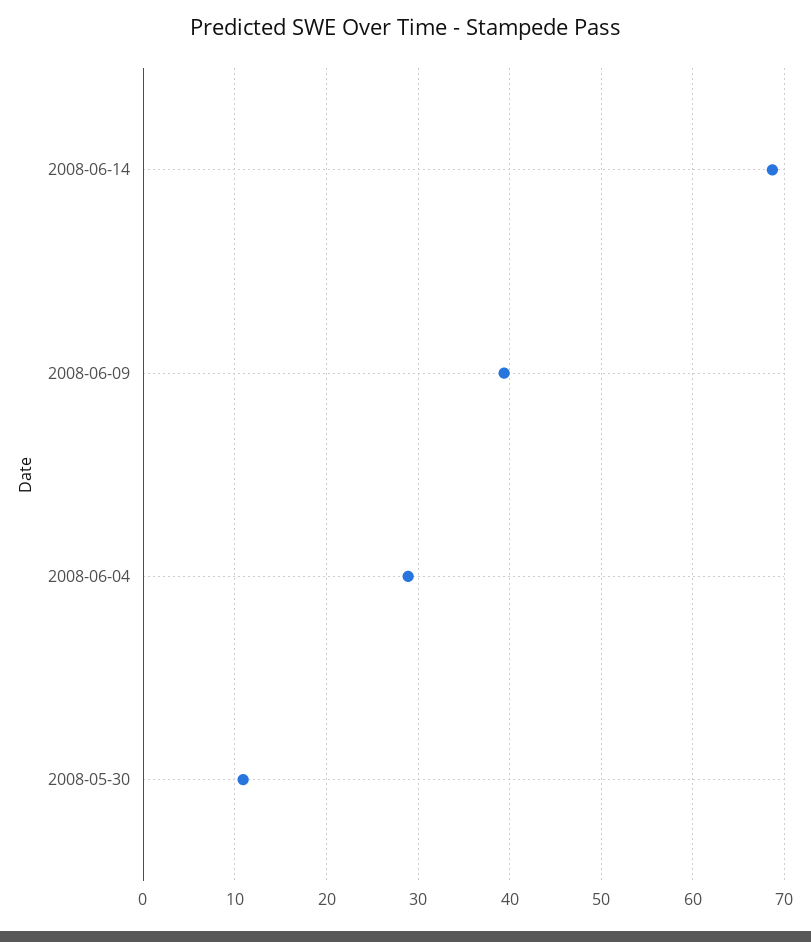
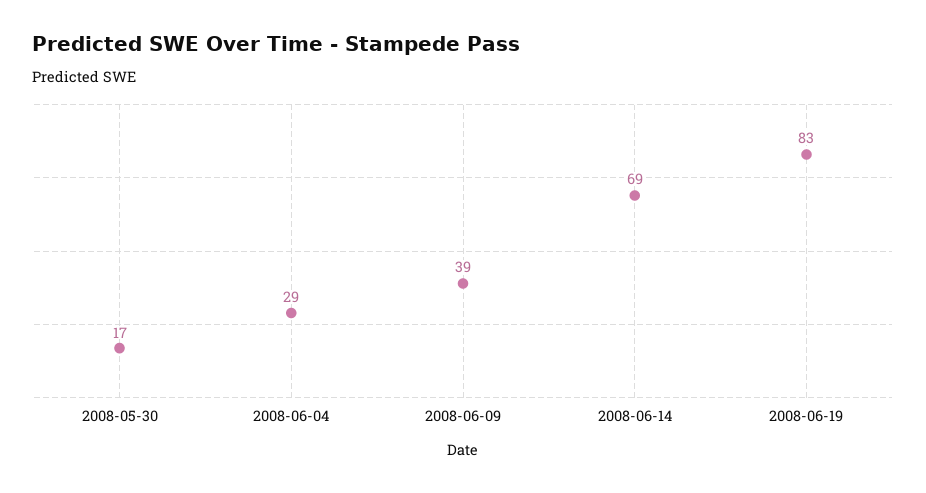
2008-05-30: 11 -> 17
2008-06-19: none -> 83

